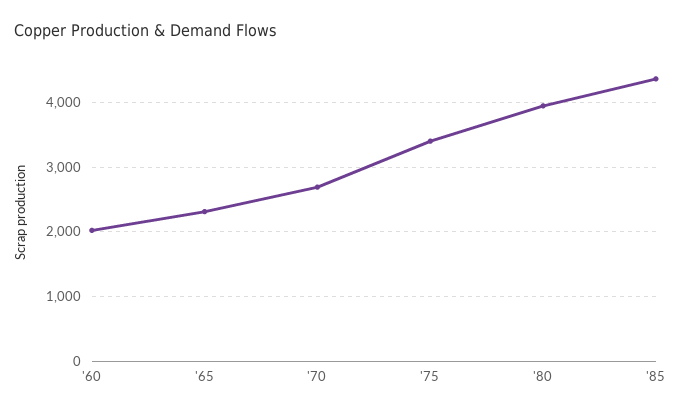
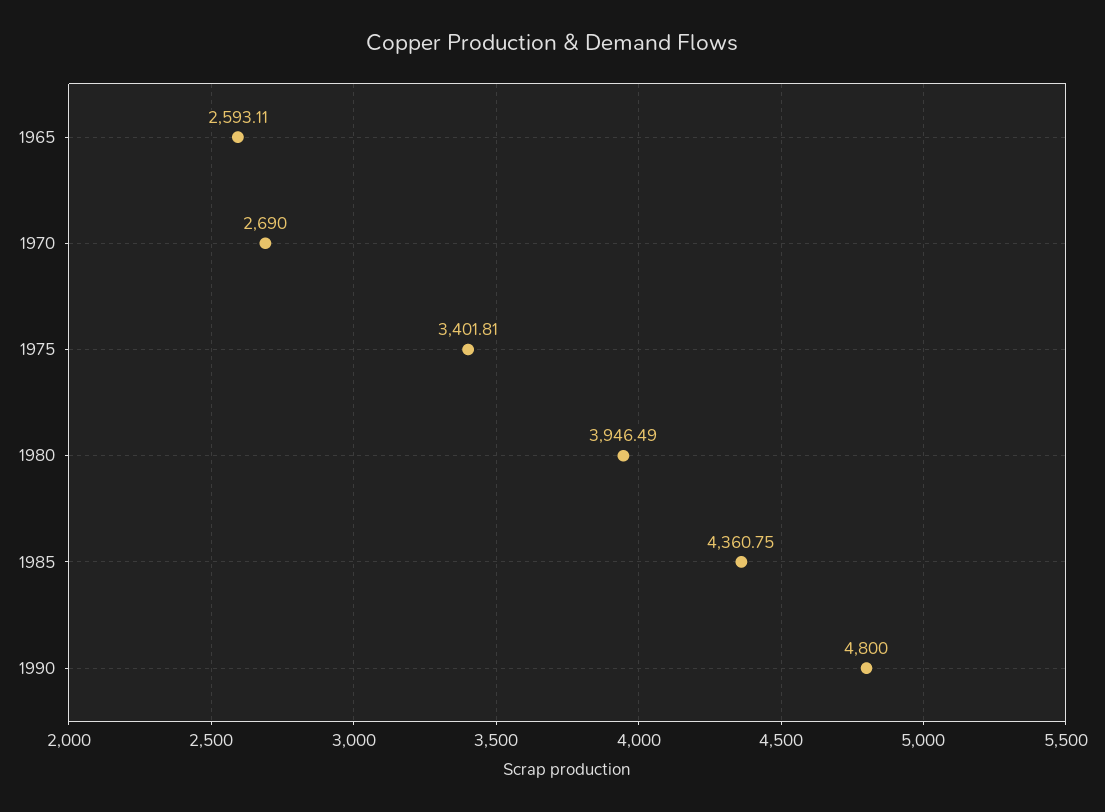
'60: 2000 -> none
'65: 2300 -> 2593.11
1990: none -> 4800

